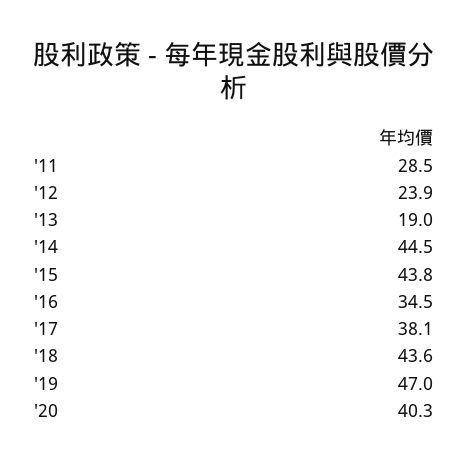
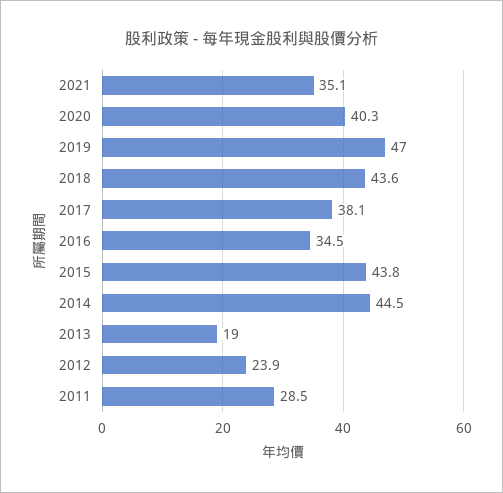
2021: none -> 35.1

